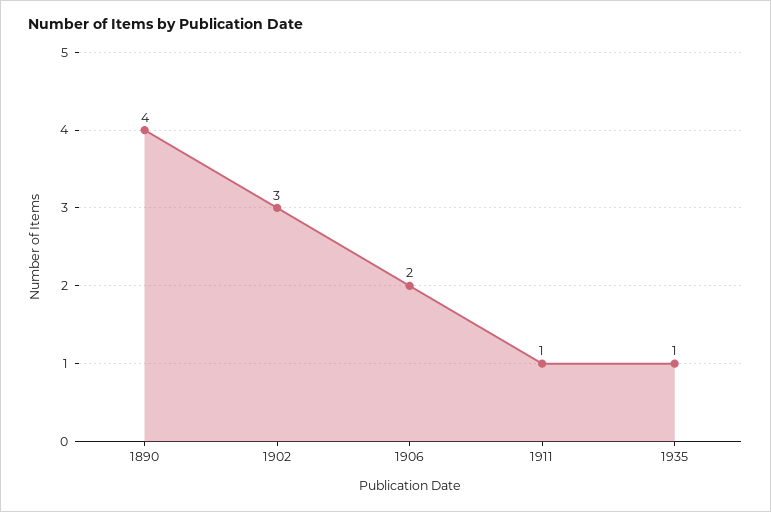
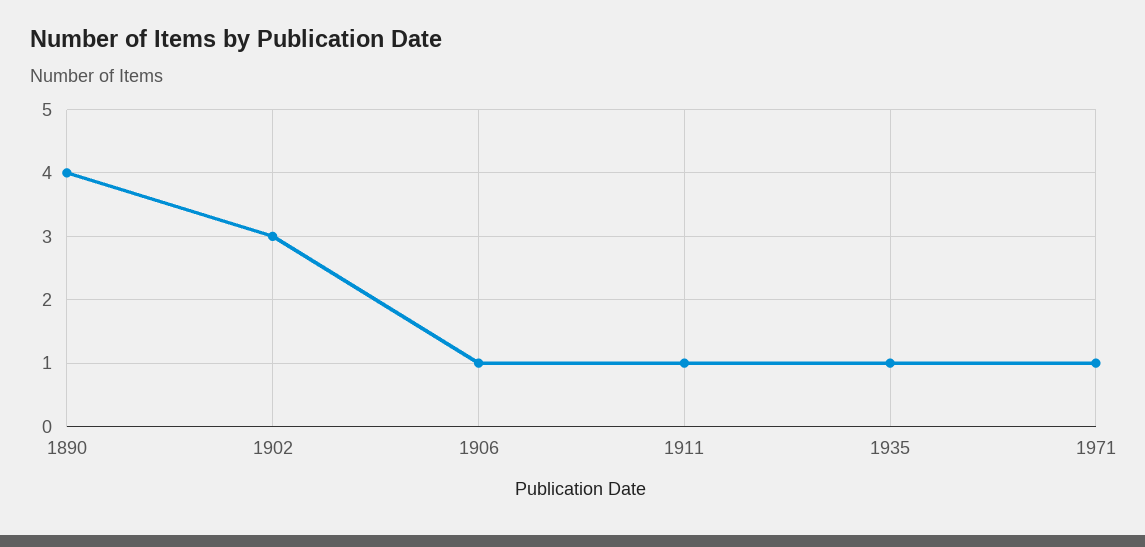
1906: 2 -> 1
1971: none -> 1

